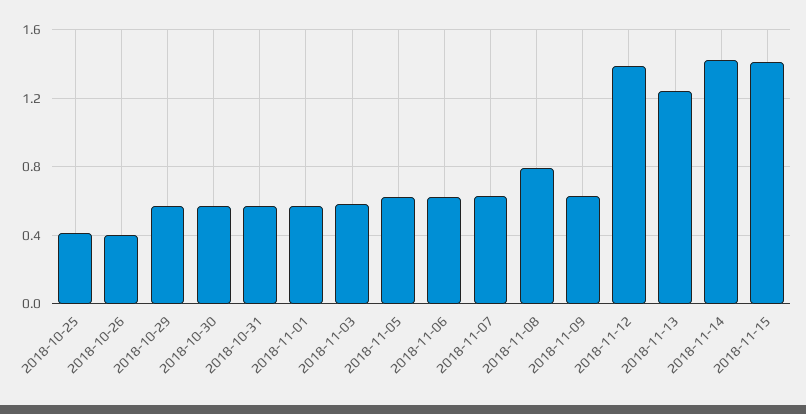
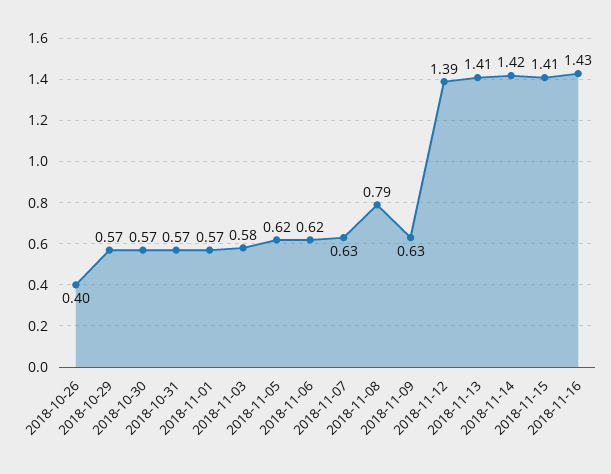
2018-10-25: 0.4 -> none
2018-11-13: 1.25 -> 1.41
2018-11-16: none -> 1.43

